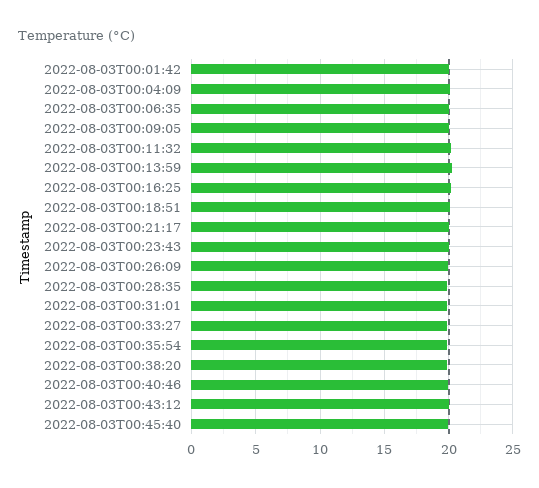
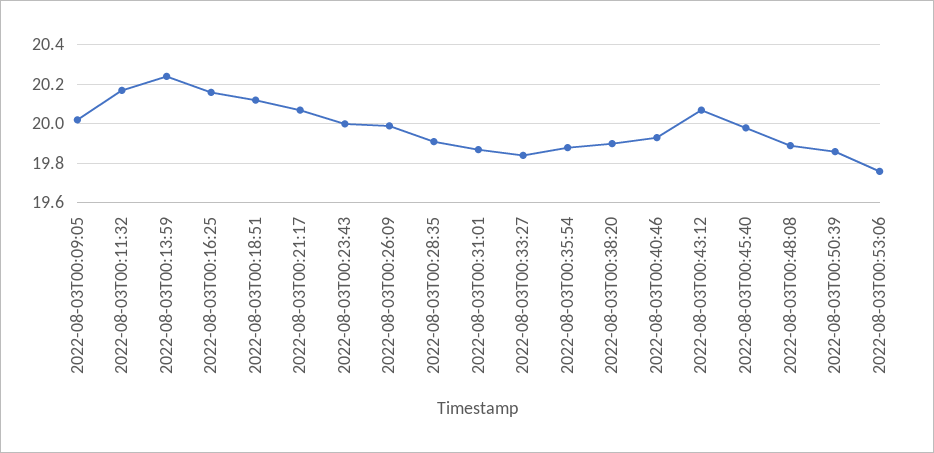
2022-08-03T00:01:42: 20 -> none
2022-08-03T00:04:09: 20 -> none
2022-08-03T00:06:35: 20 -> none
2022-08-03T00:48:08: none -> 19.9
2022-08-03T00:50:39: none -> 19.85
2022-08-03T00:53:06: none -> 19.75

